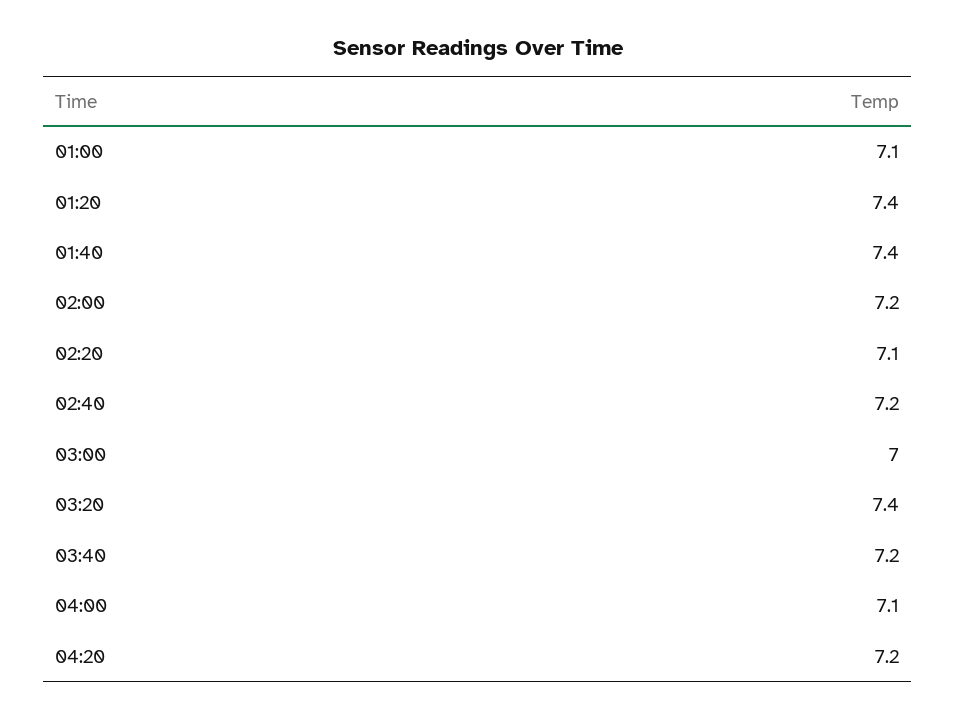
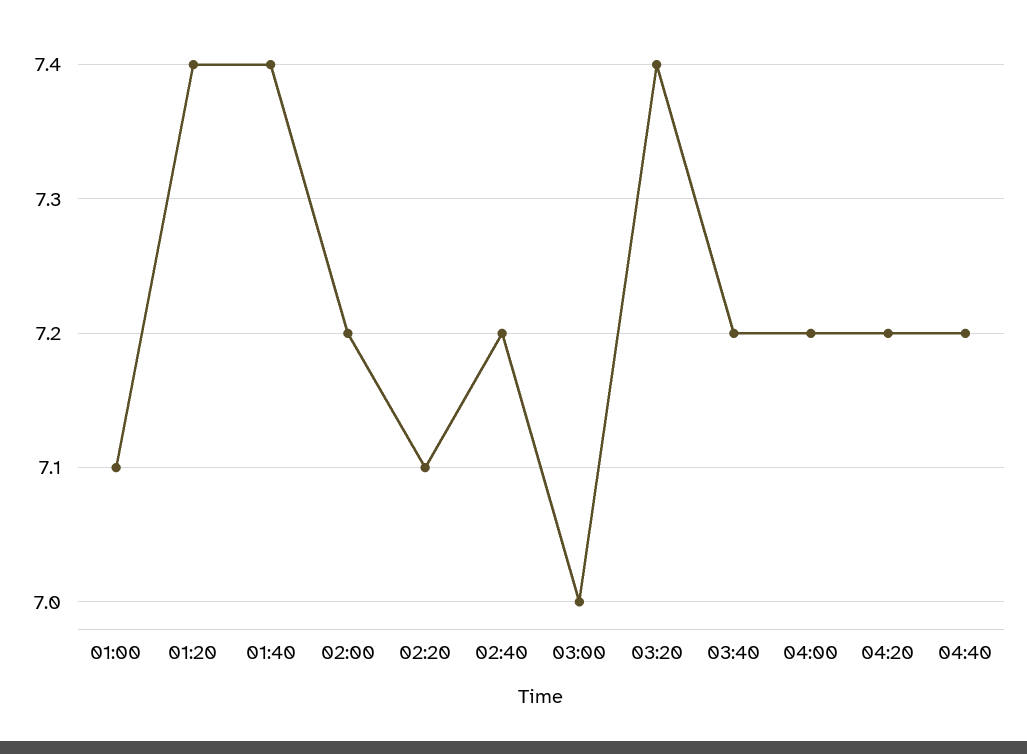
04:00: 7.1 -> 7.2
04:40: none -> 7.2

